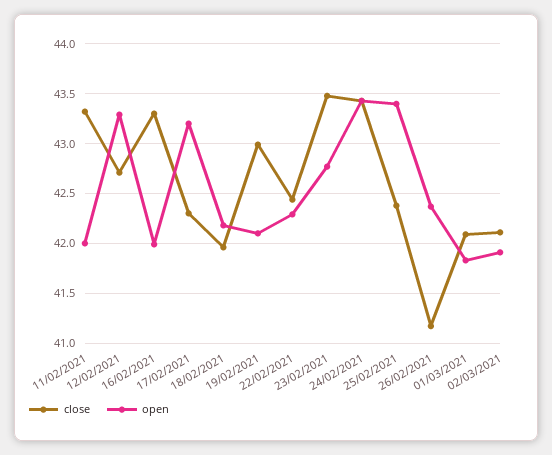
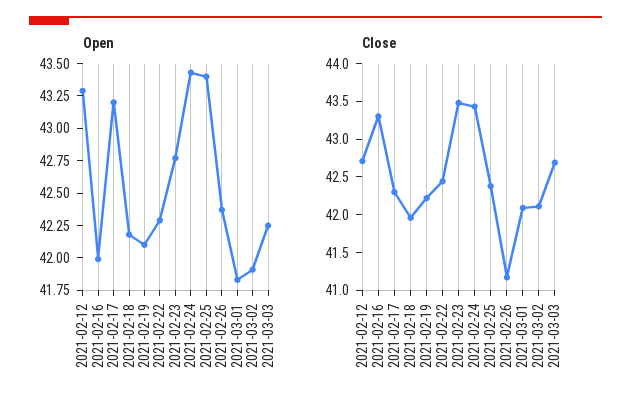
close, 11/02/2021: 43.3 -> none
open, 11/02/2021: 42 -> none
close, 19/02/2021: 43 -> 42.25
open, 2021-03-03: none -> 42.25
close, 2021-03-03: none -> 42.75

